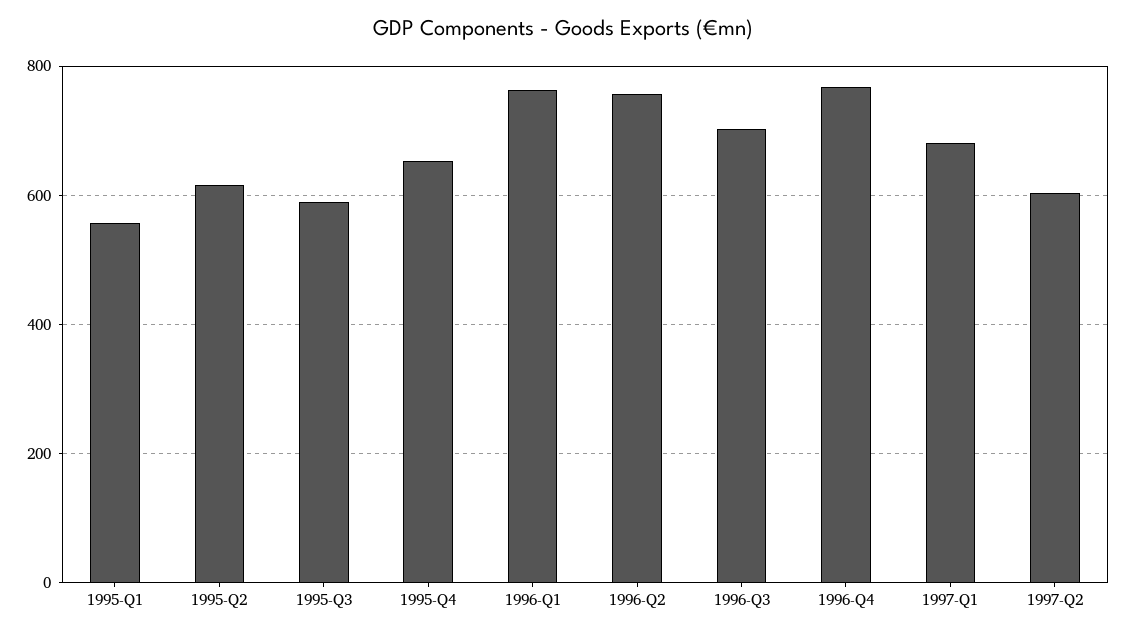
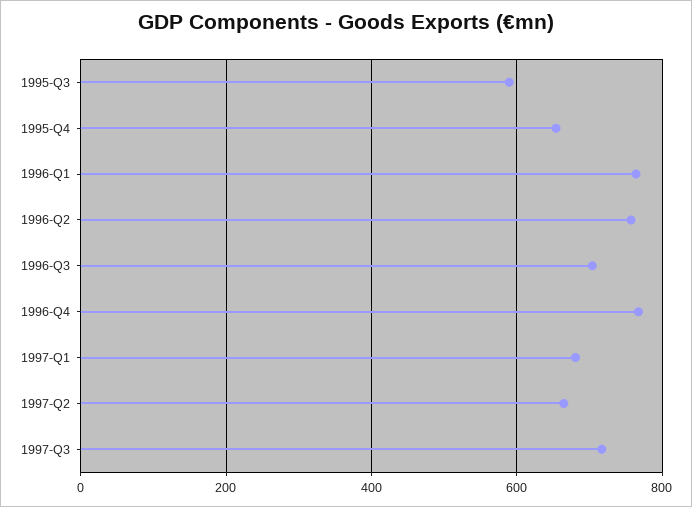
1995-Q1: 560 -> none
1995-Q2: 620 -> none
1997-Q2: 600 -> 660
1997-Q3: none -> 720

